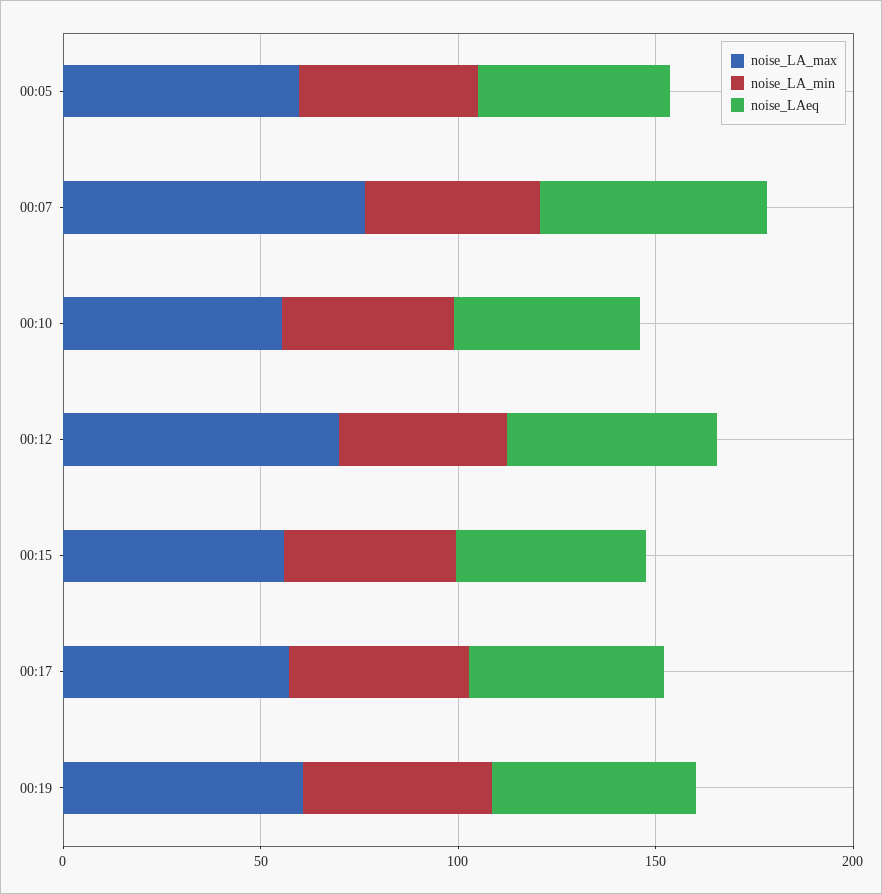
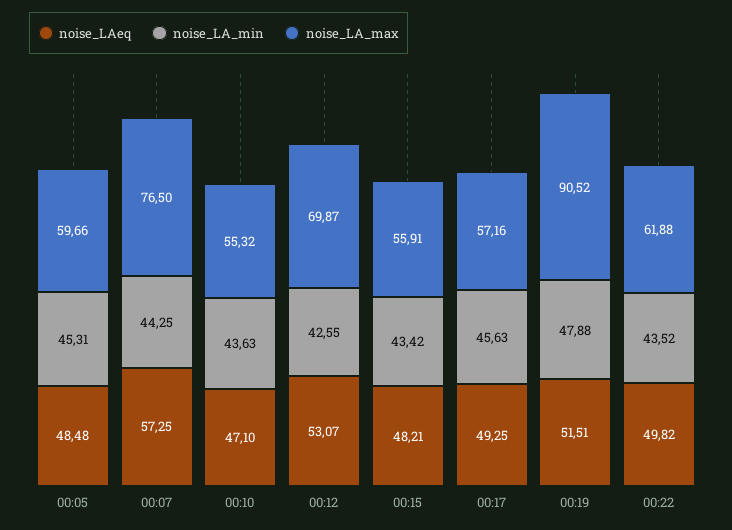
noise_LA_max, 00:19: 60 -> 90.52
noise_LAeq, 00:22: none -> 49.82
noise_LA_min, 00:22: none -> 43.52
noise_LA_max, 00:22: none -> 61.88

